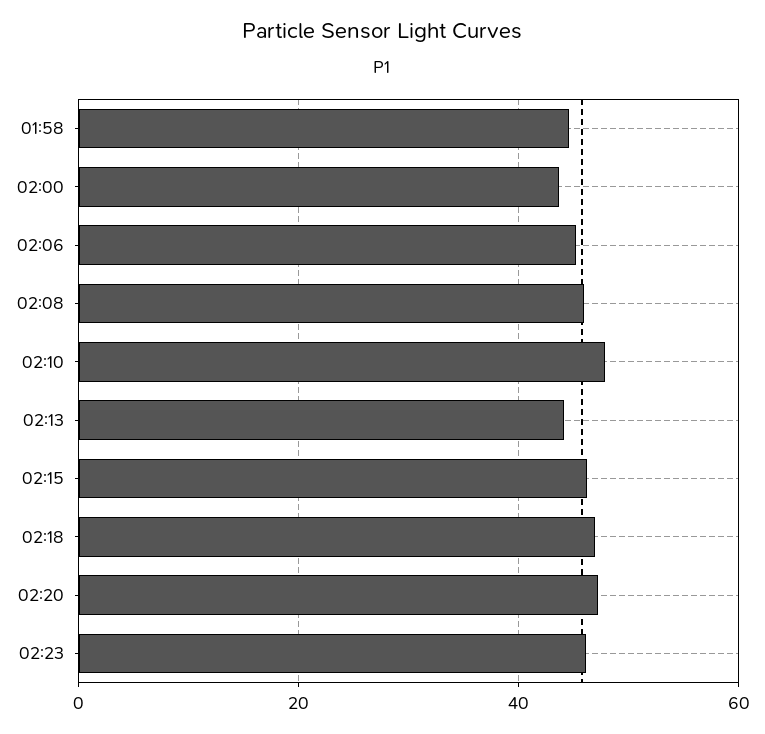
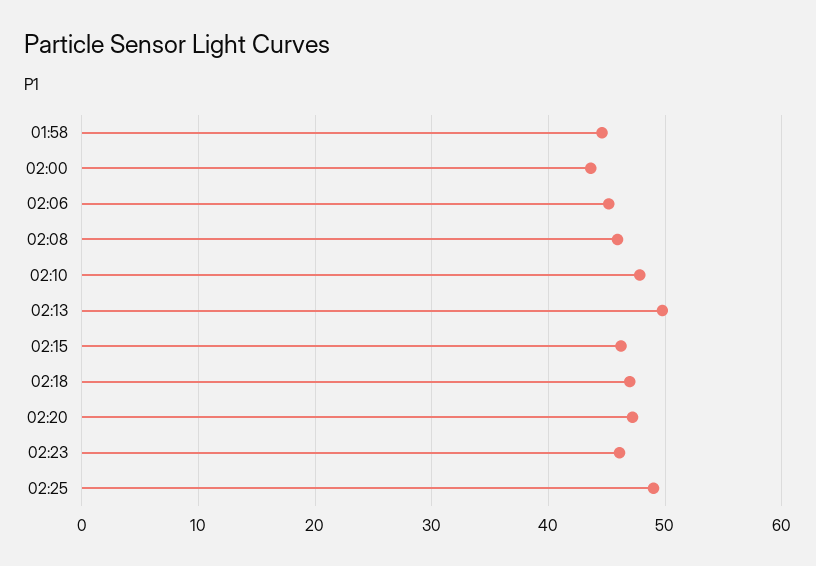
02:13: 44 -> 50
02:25: none -> 49

